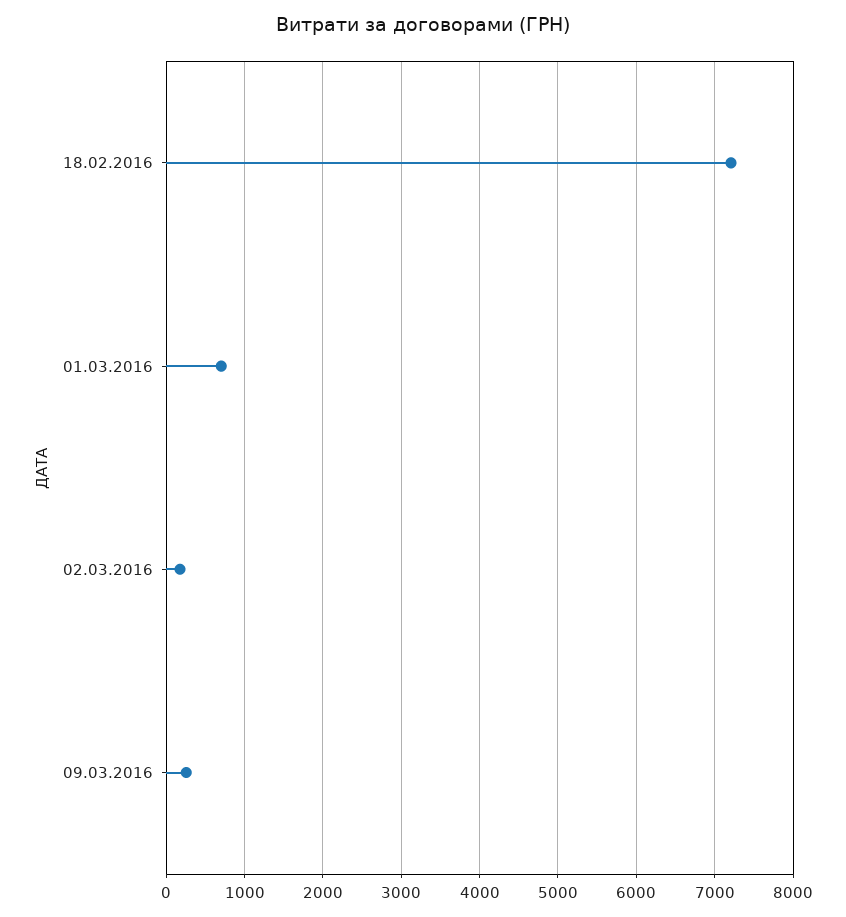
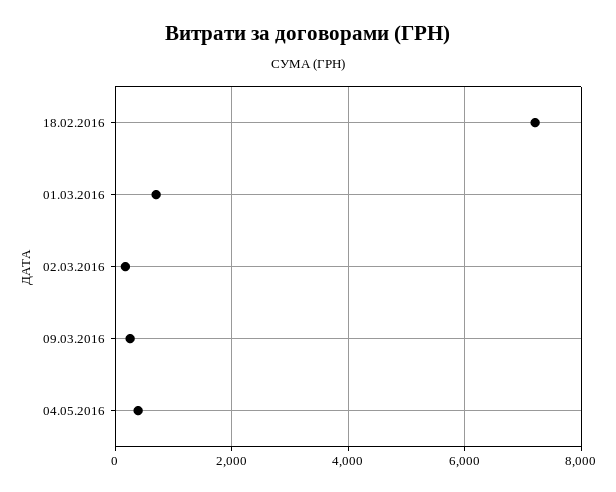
04.05.2016: none -> 400

